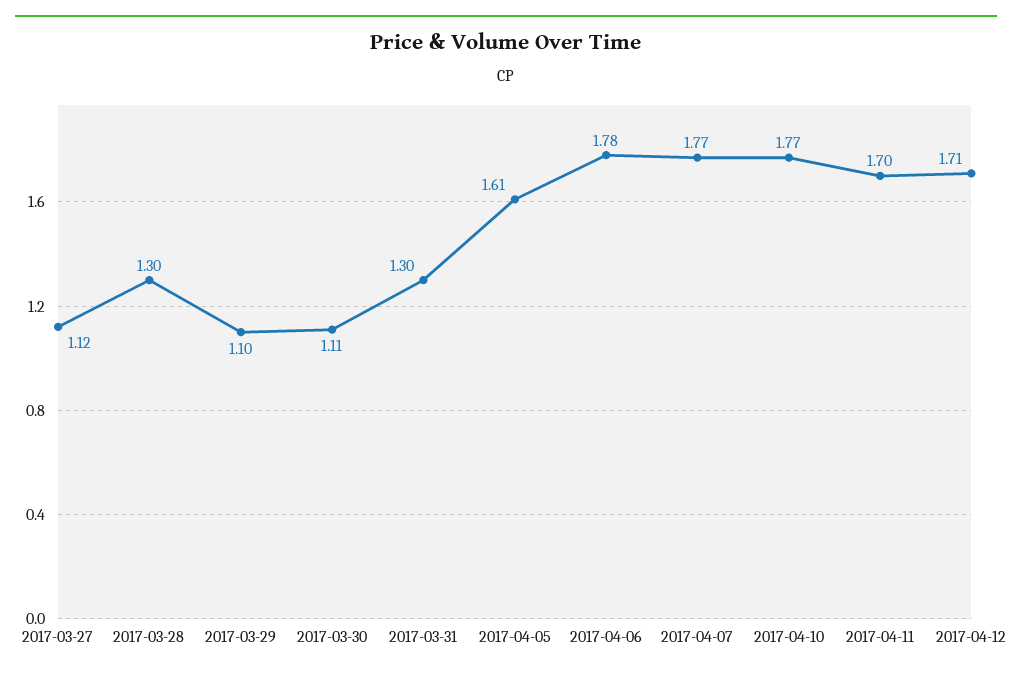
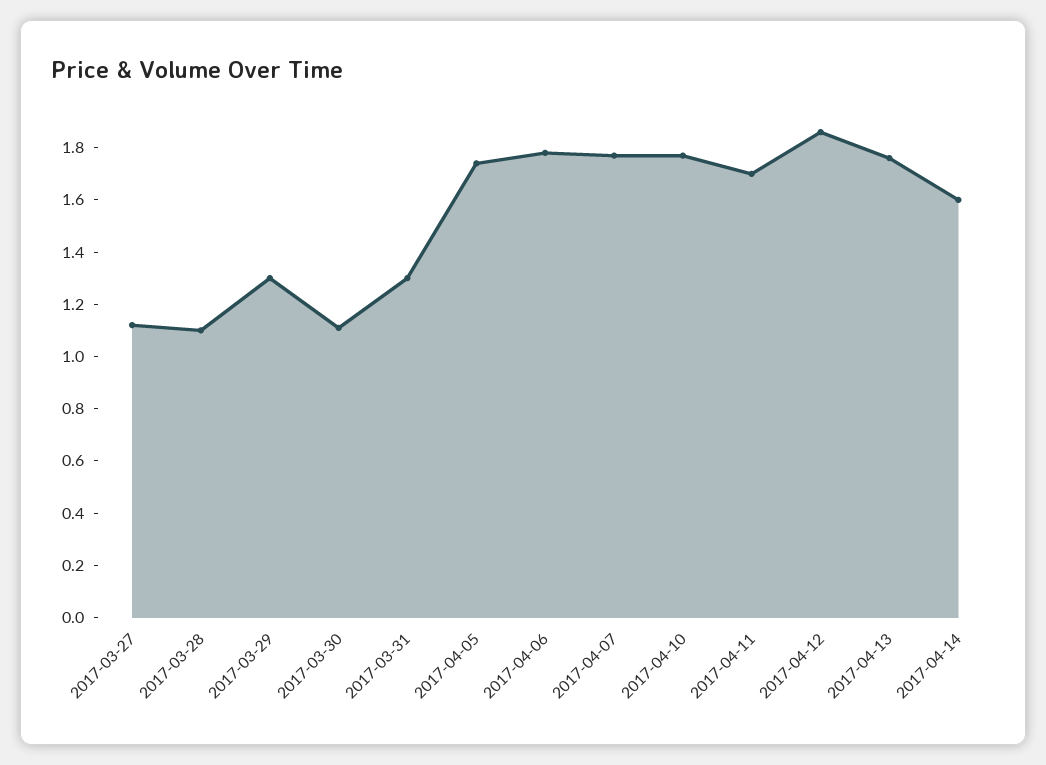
2017-03-28: 1.3 -> 1.1
2017-03-29: 1.1 -> 1.3
2017-04-05: 1.61 -> 1.75
2017-04-12: 1.71 -> 1.85
2017-04-13: none -> 1.75
2017-04-14: none -> 1.6

